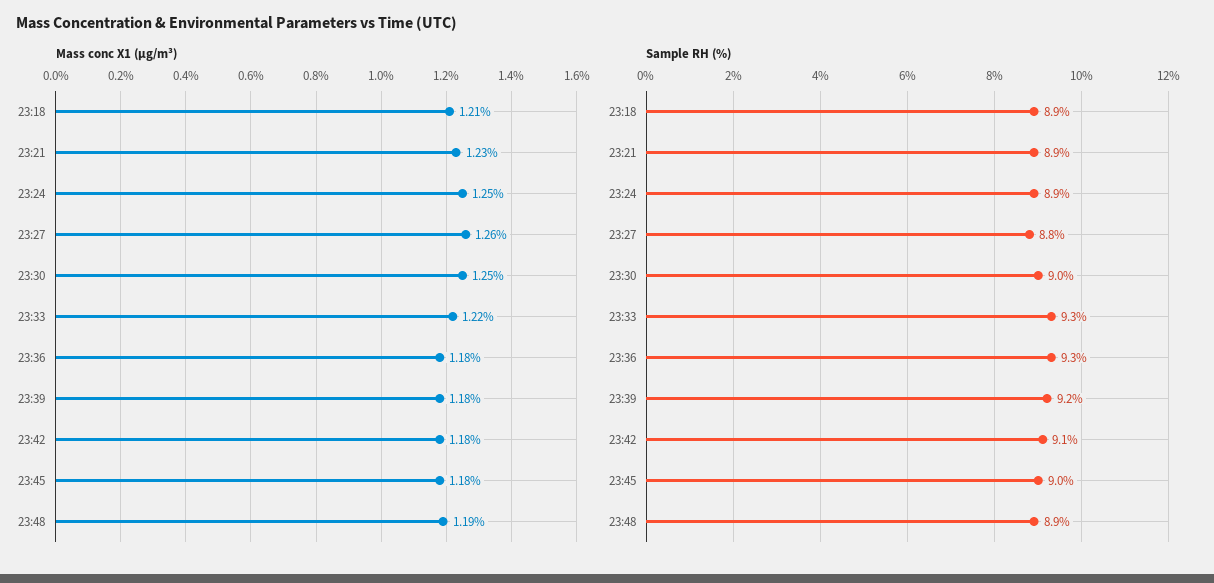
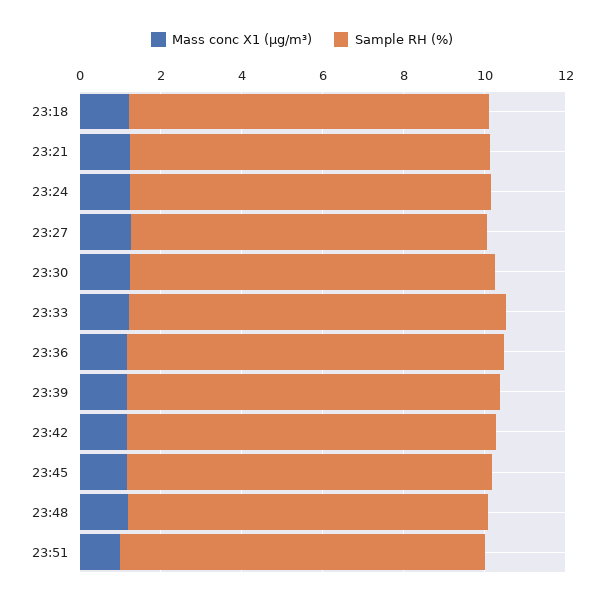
Mass conc X1 (μg/m³), 23:51: none -> 1
Sample RH (%), 23:51: none -> 9

